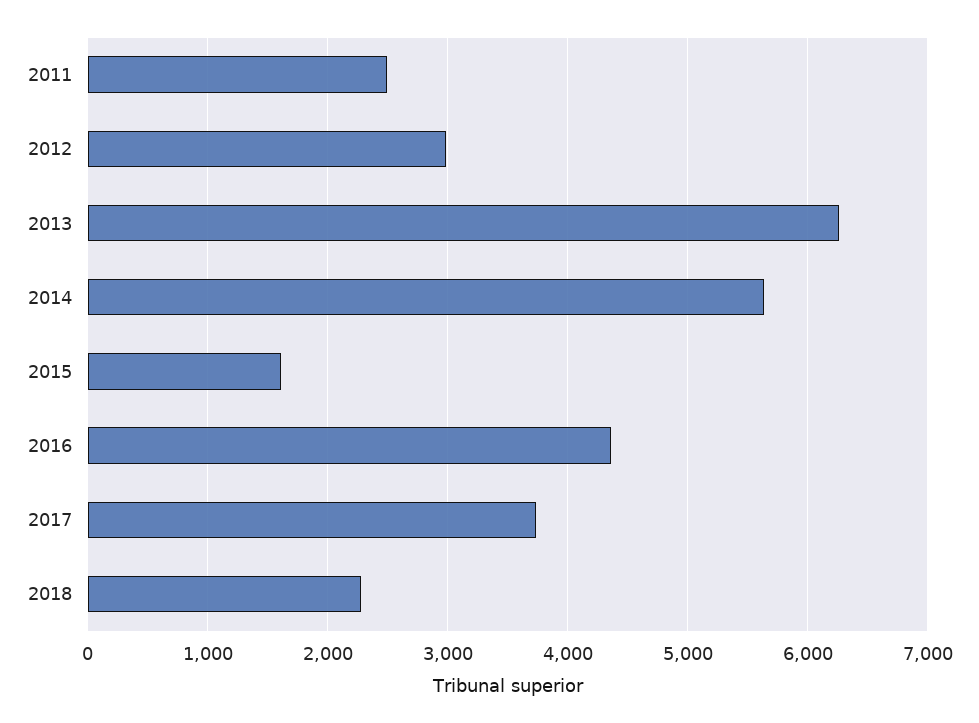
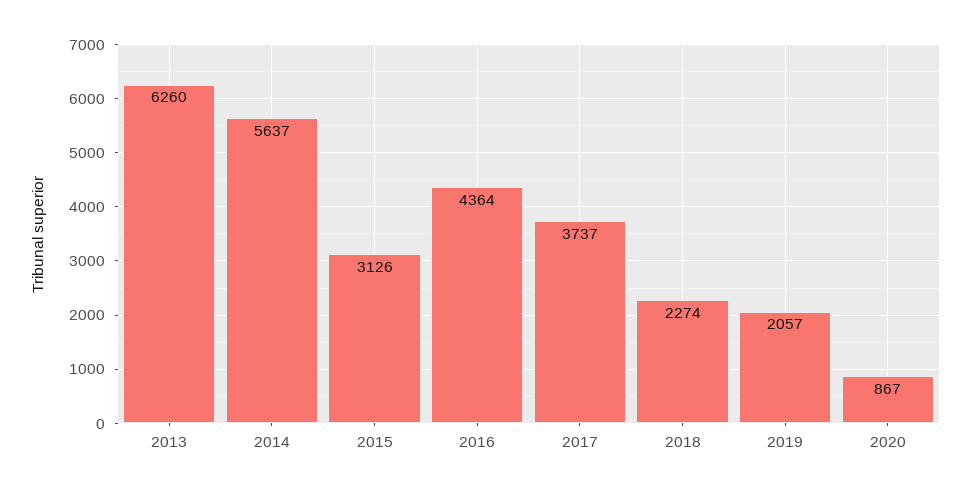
2011: 2500 -> none
2012: 3000 -> none
2015: 1600 -> 3126
2019: none -> 2057
2020: none -> 867

